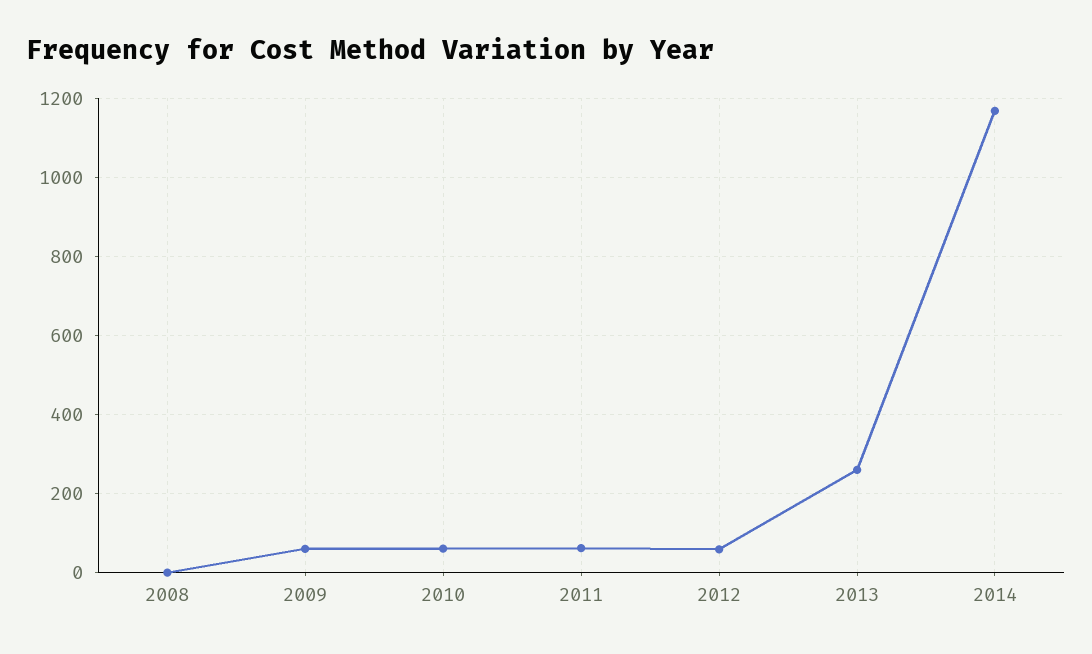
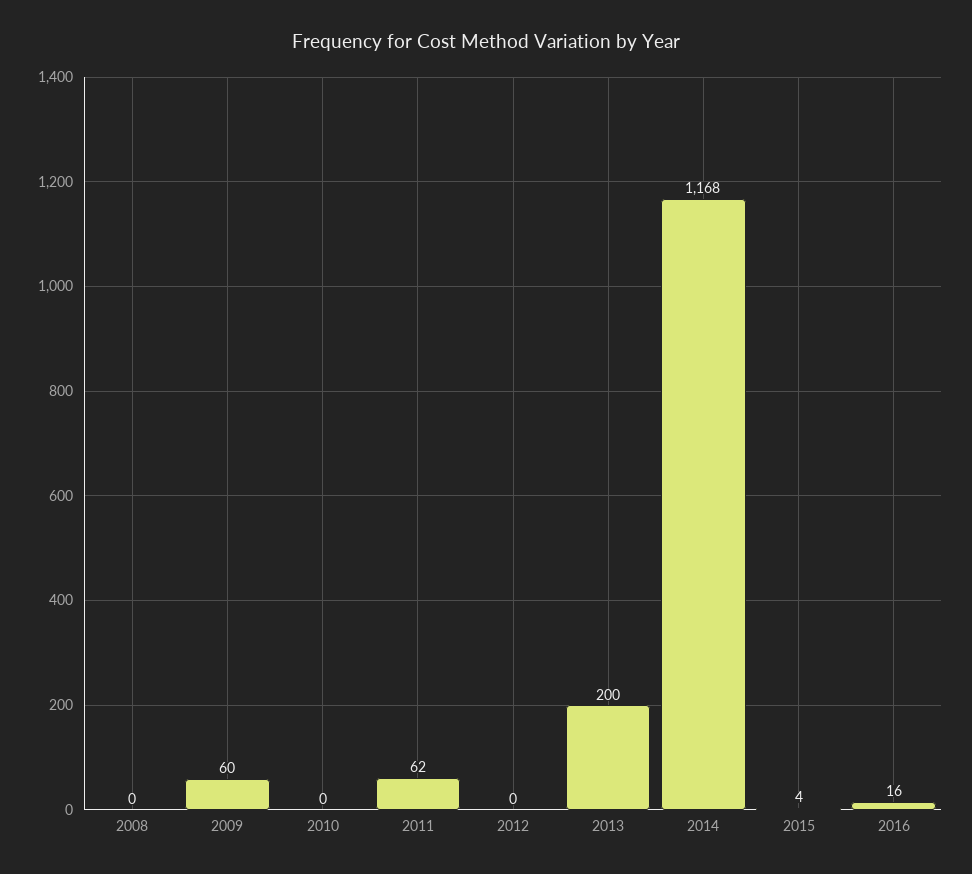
2010: 60 -> 0
2012: 60 -> 0
2013: 260 -> 200
2015: none -> 4
2016: none -> 16

